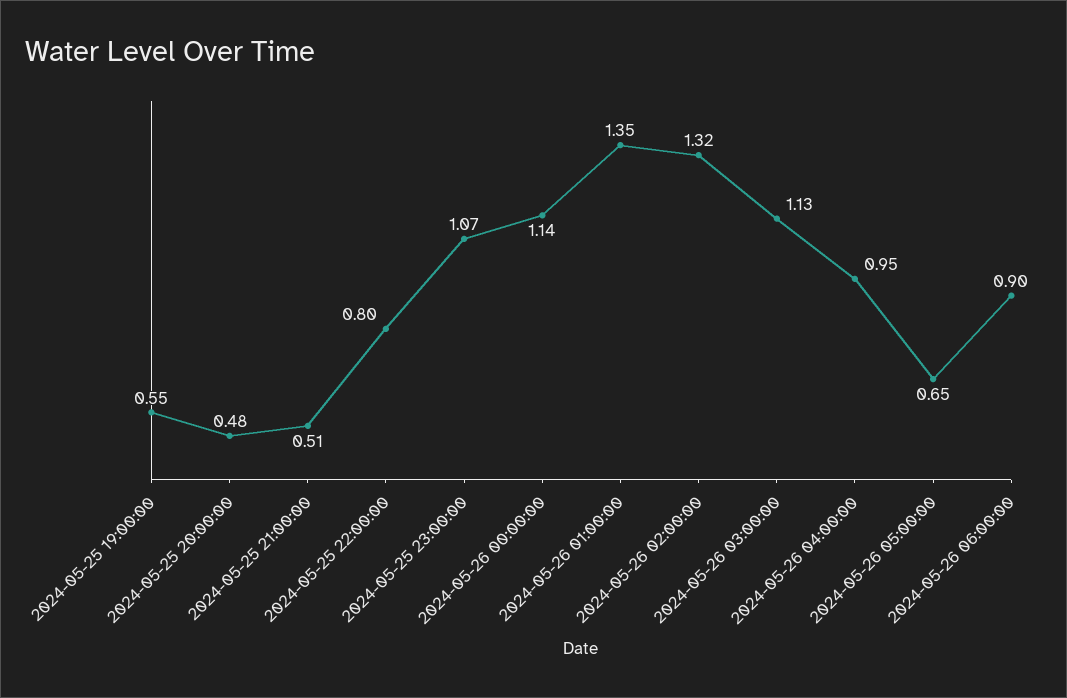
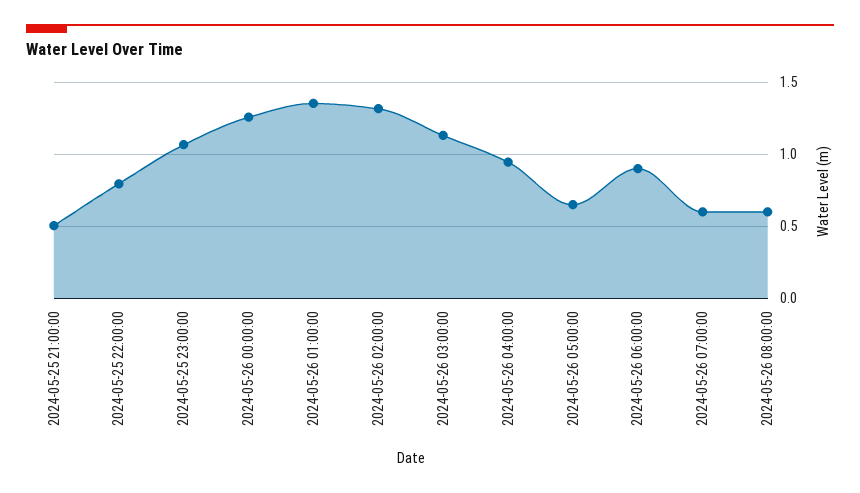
2024-05-25 19:00:00: 0.55 -> none
2024-05-25 20:00:00: 0.48 -> none
2024-05-26 00:00:00: 1.14 -> 1.25
2024-05-26 07:00:00: none -> 0.6
2024-05-26 08:00:00: none -> 0.6

